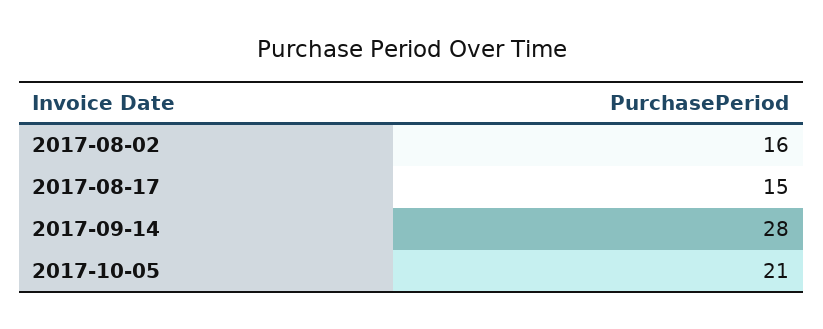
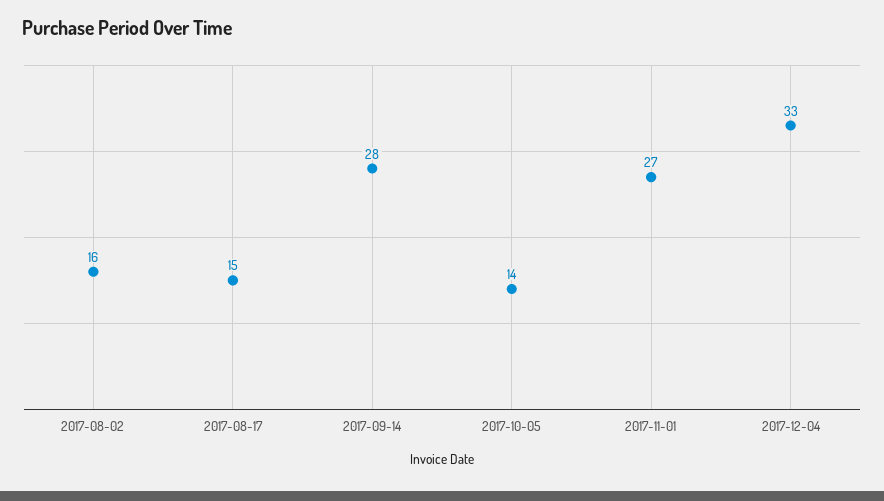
2017-10-05: 21 -> 14
2017-11-01: none -> 27
2017-12-04: none -> 33

